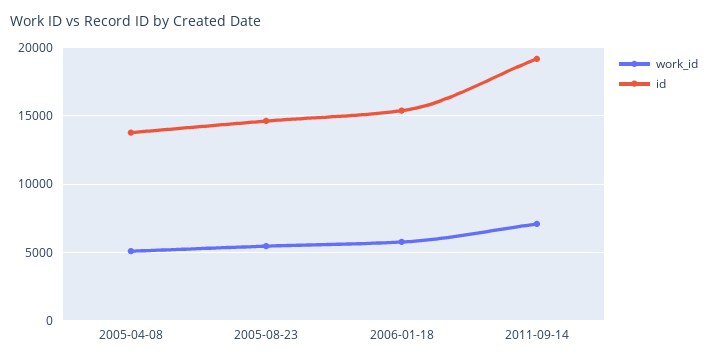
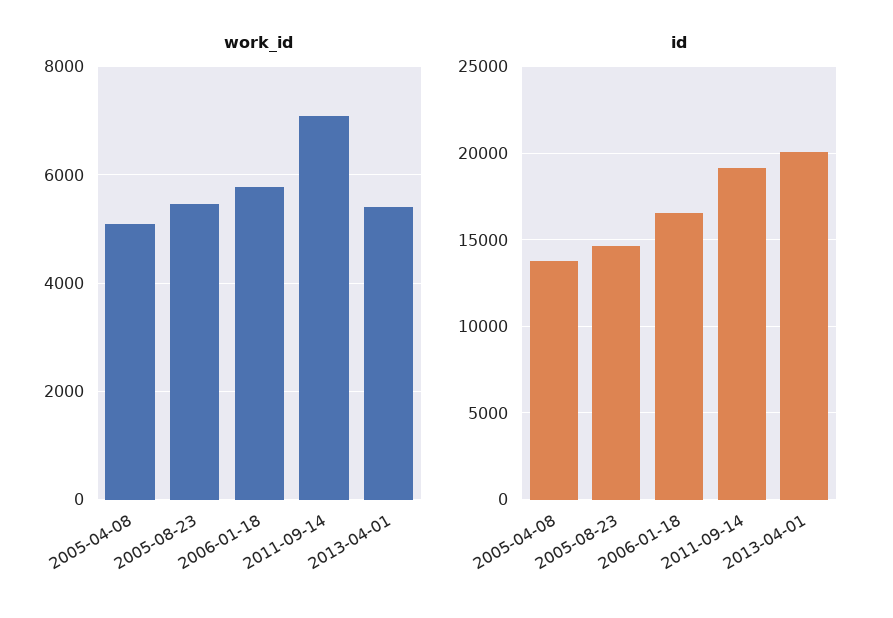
id, 2006-01-18: 15500 -> 16500
work_id, 2013-04-01: none -> 5400
id, 2013-04-01: none -> 20000

